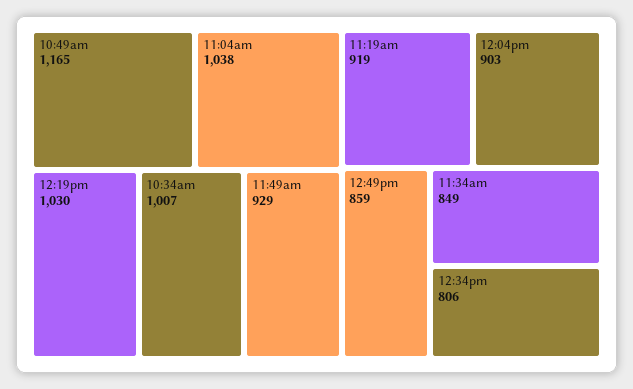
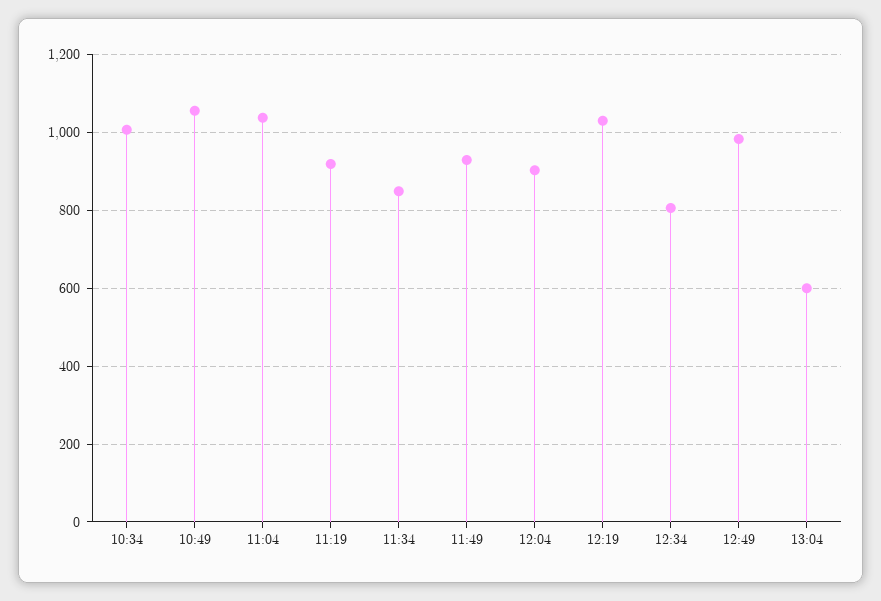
10:49am: 1165 -> 1060
12:49pm: 859 -> 980
13:04: none -> 600

